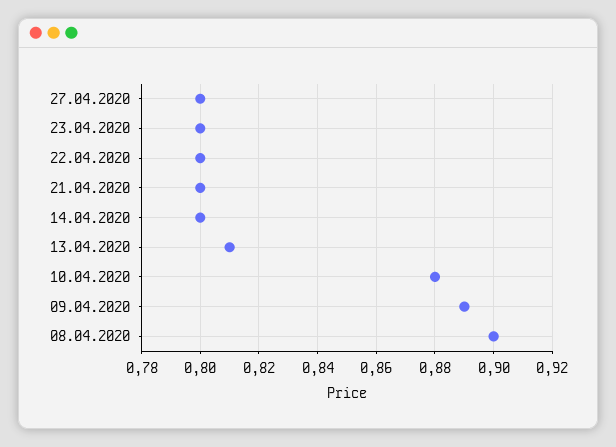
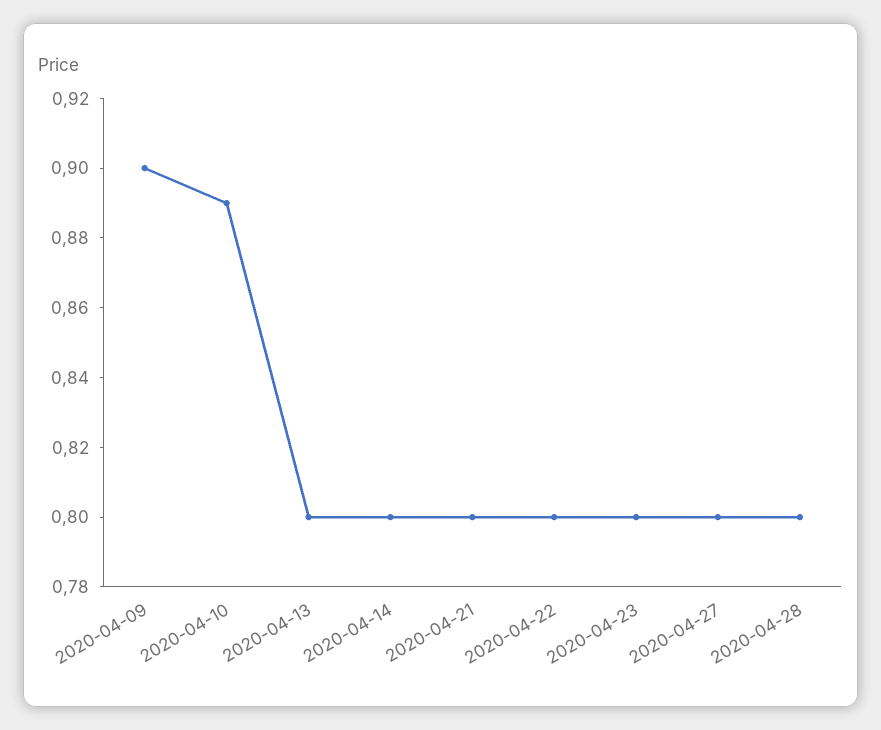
13.04.2020: 0.81 -> 0.8
10.04.2020: 0.88 -> 0.89
09.04.2020: 0.89 -> 0.9
08.04.2020: 0.9 -> none
2020-04-28: none -> 0.8

